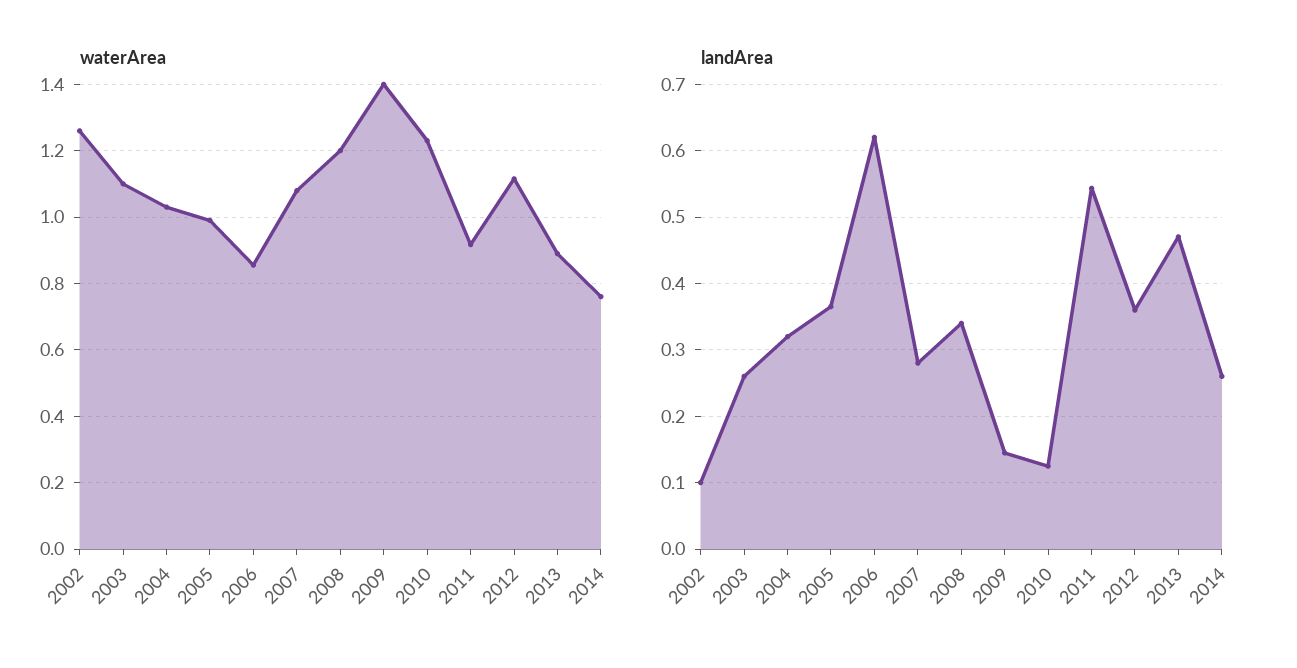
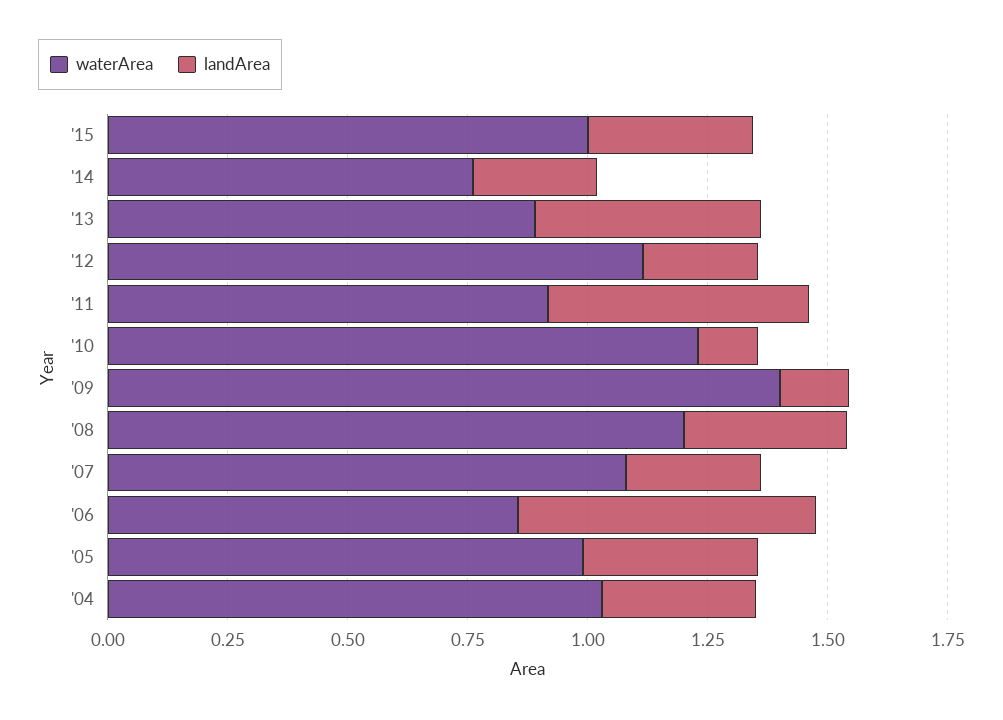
waterArea, 2002: 1.26 -> none
waterArea, 2003: 1.1 -> none
landArea, 2002: 0.1 -> none
landArea, 2003: 0.26 -> none
landArea, 2012: 0.36 -> 0.25
waterArea, '15: none -> 1
landArea, '15: none -> 0.35

